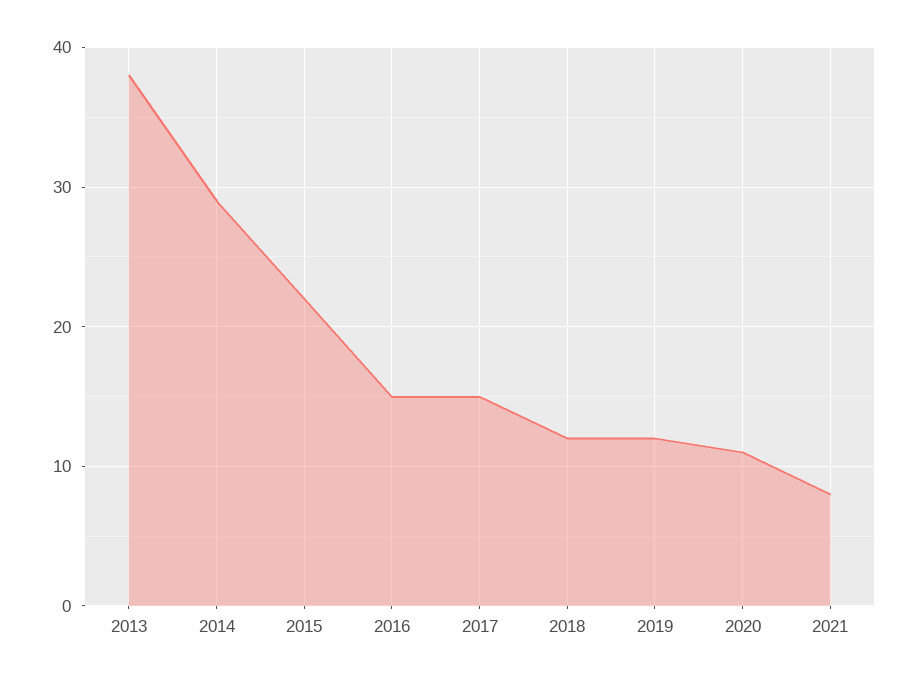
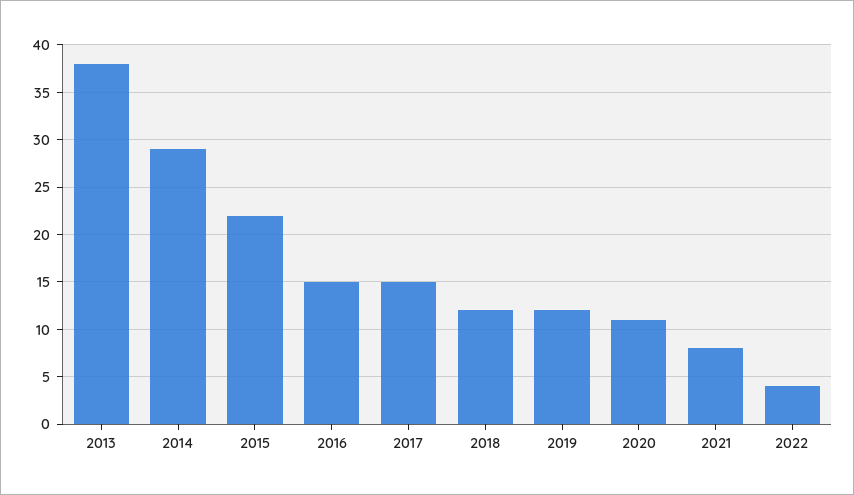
2022: none -> 4

